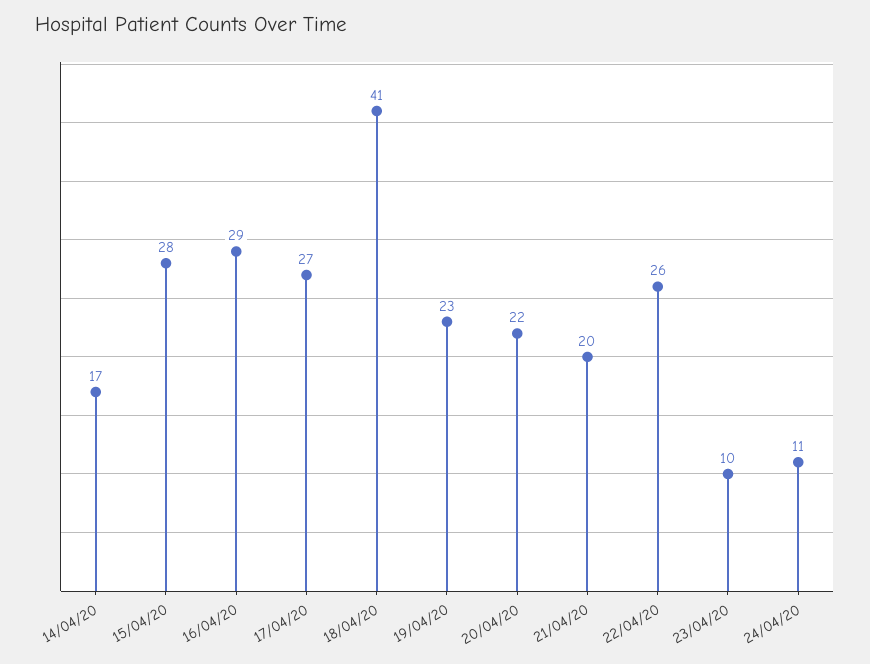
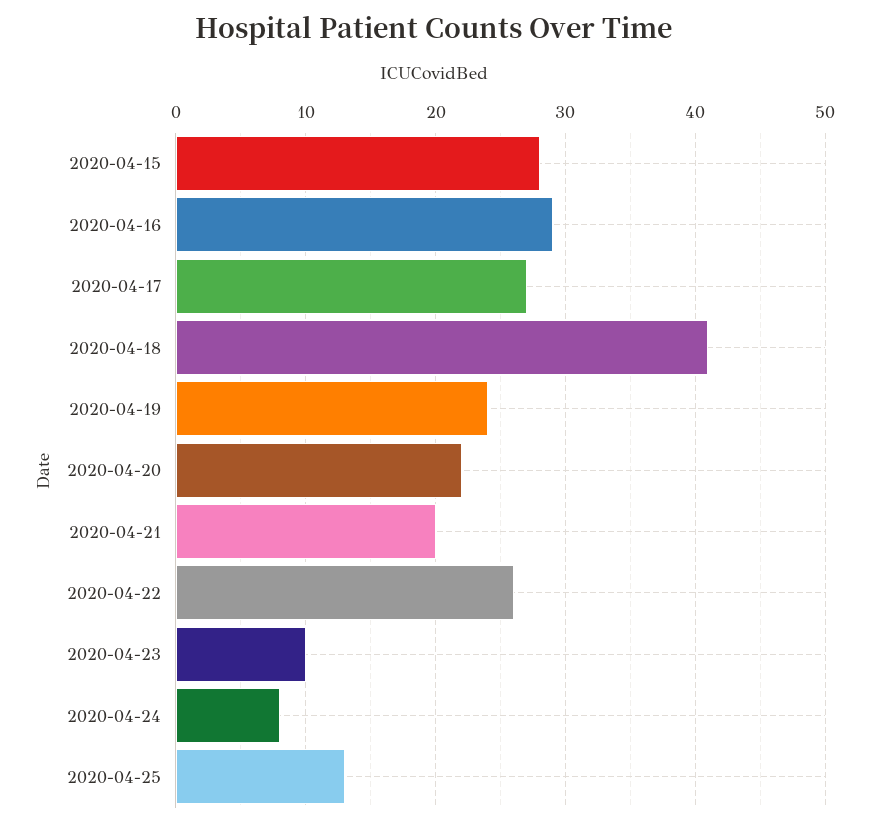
14/04/20: 17 -> none
19/04/20: 23 -> 24
24/04/20: 11 -> 8
2020-04-25: none -> 13

